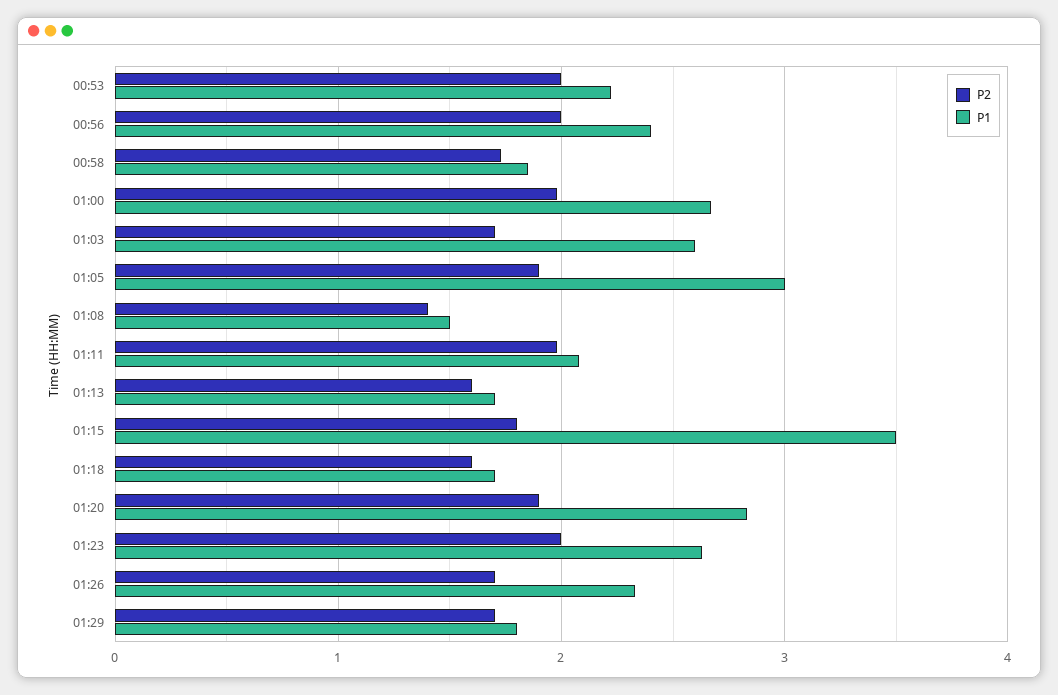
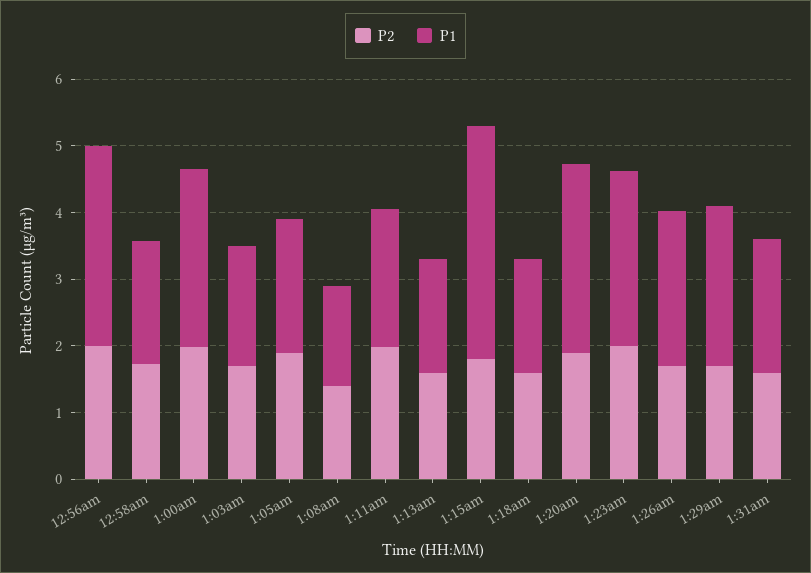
P2, 00:53: 2 -> none
P1, 00:53: 2.2 -> none
P1, 00:56: 2.4 -> 3
P1, 01:03: 2.6 -> 1.8
P1, 01:05: 3 -> 2
P1, 01:29: 1.8 -> 2.4
P2, 1:31am: none -> 1.6
P1, 1:31am: none -> 2

